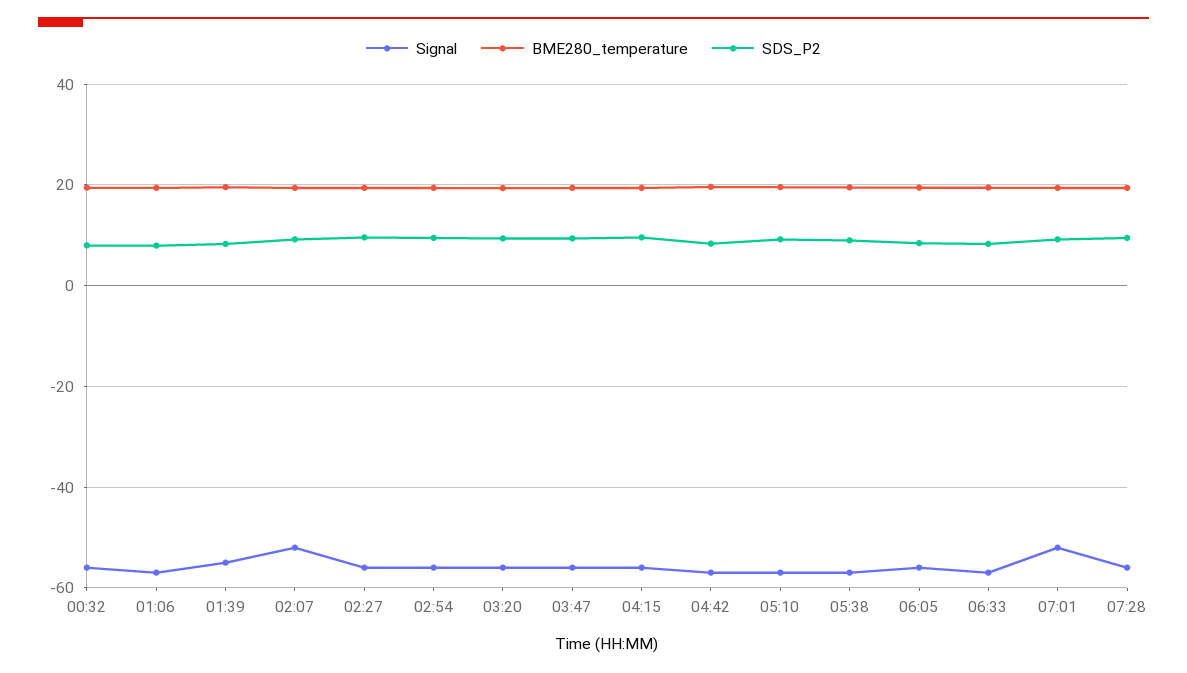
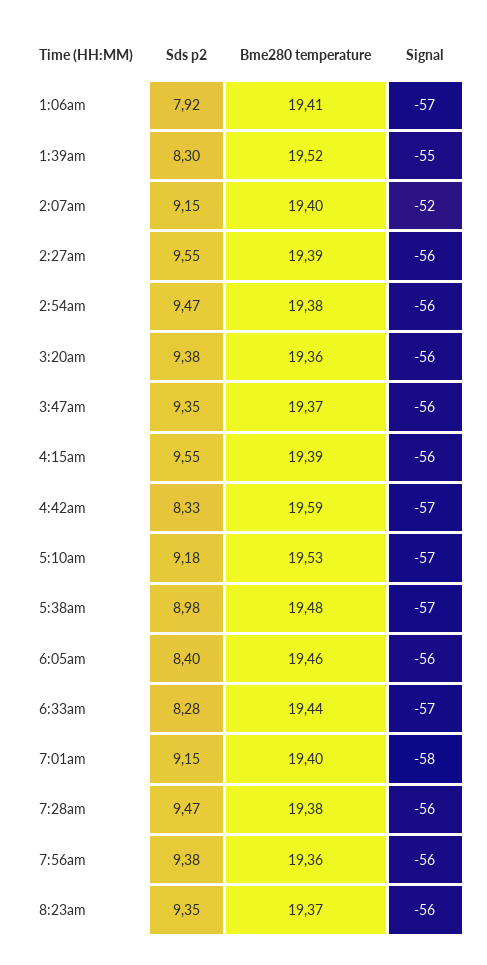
Signal, 00:32: -56 -> none
BME280_temperature, 00:32: 20 -> none
SDS_P2, 00:32: 8 -> none
Signal, 07:01: -52 -> -58
SDS_P2, 7:56am: none -> 9.38
BME280_temperature, 7:56am: none -> 19.36
Signal, 7:56am: none -> -56
SDS_P2, 8:23am: none -> 9.35
BME280_temperature, 8:23am: none -> 19.37
Signal, 8:23am: none -> -56

